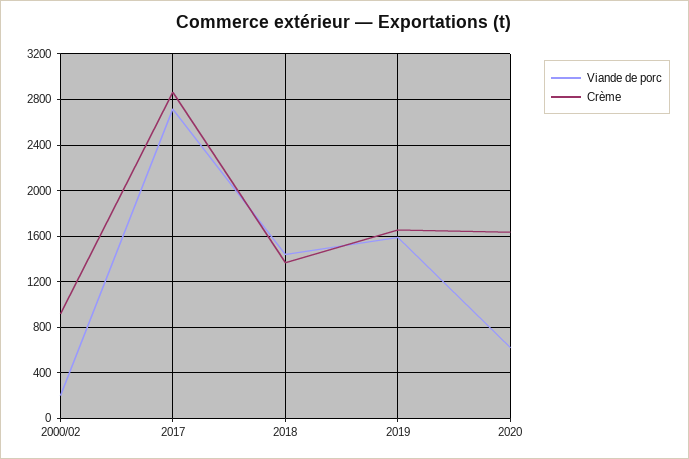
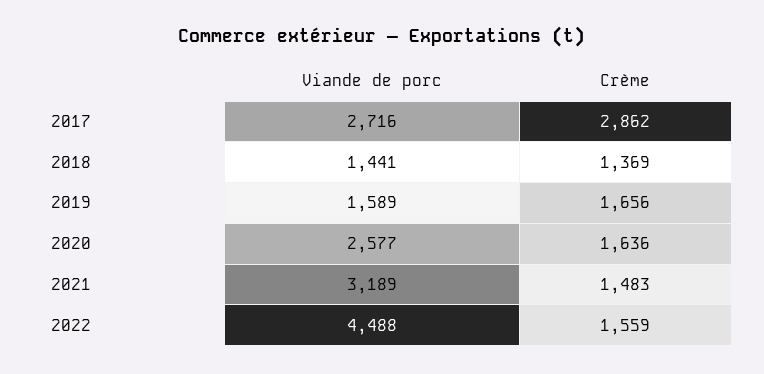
Viande de porc, 2000/02: 200 -> none
Crème, 2000/02: 900 -> none
Viande de porc, 2020: 600 -> 2577
Viande de porc, 2021: none -> 3189
Crème, 2021: none -> 1483
Viande de porc, 2022: none -> 4488
Crème, 2022: none -> 1559

